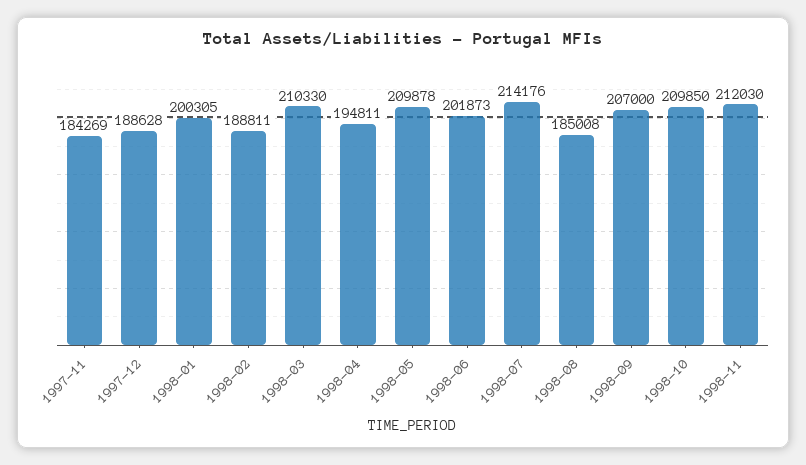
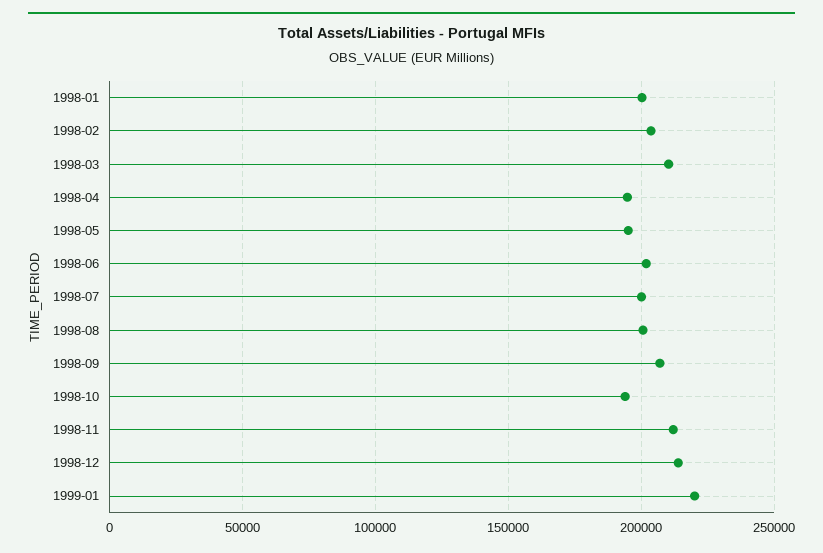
1997-11: 184269 -> none
1997-12: 188628 -> none
1998-02: 188811 -> 205000
1998-05: 209878 -> 195000
1998-07: 214176 -> 200000
1998-08: 185008 -> 200000
1998-10: 209850 -> 195000
1998-12: none -> 215000
1999-01: none -> 220000

